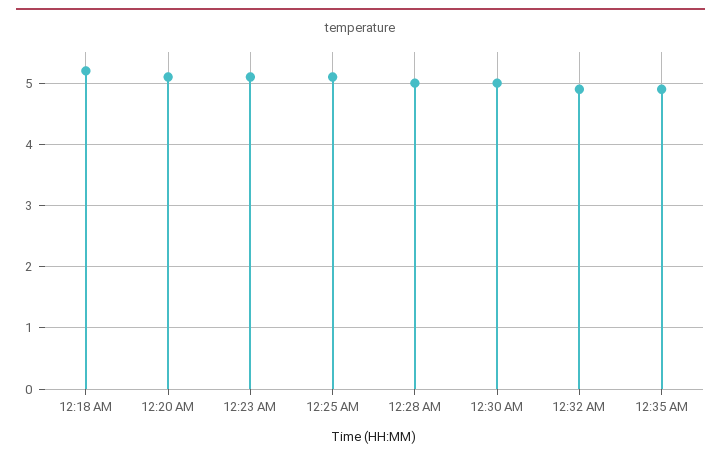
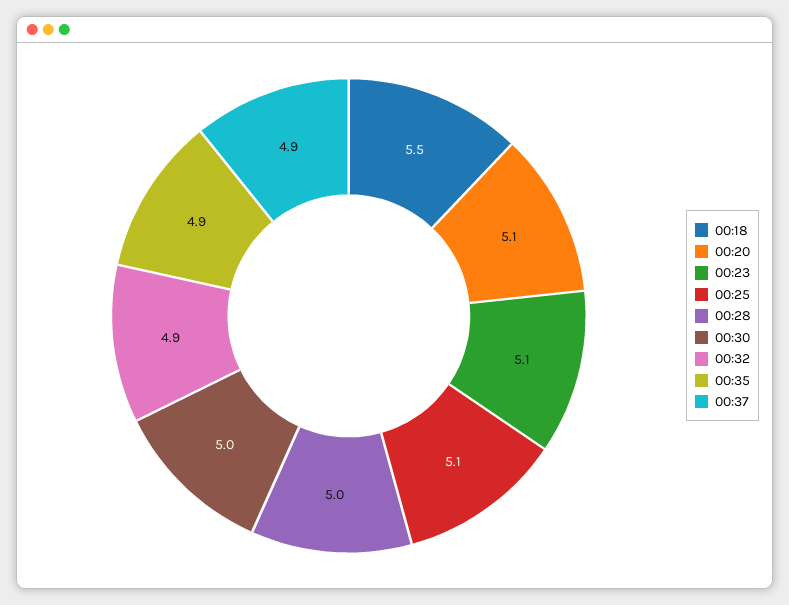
12:18 AM: 5.2 -> 5.5
00:37: none -> 4.9

